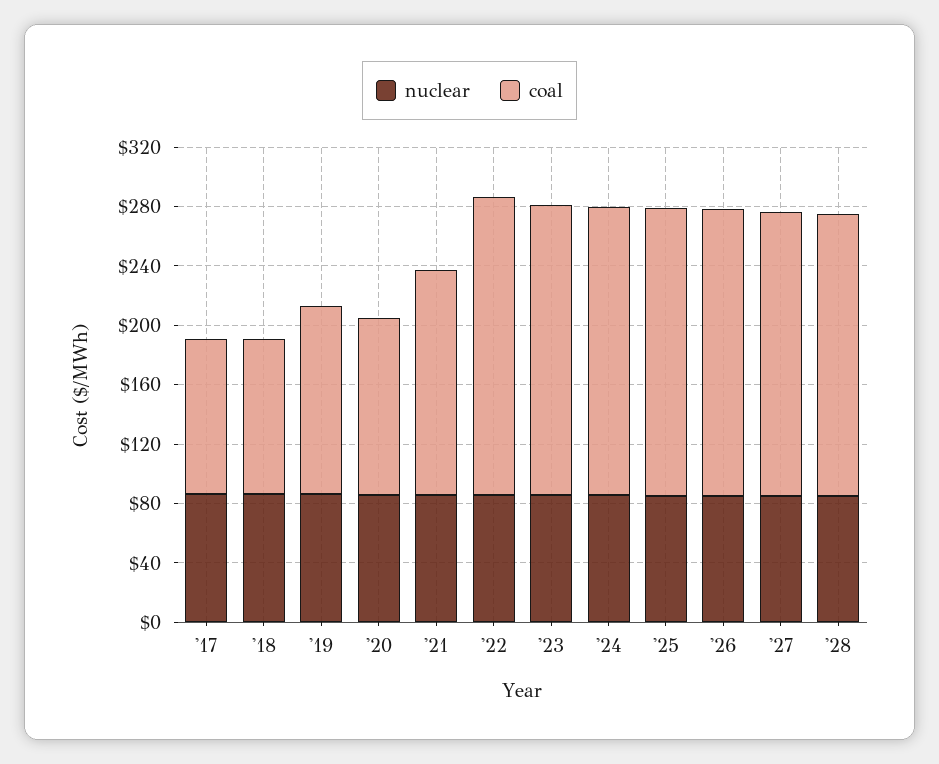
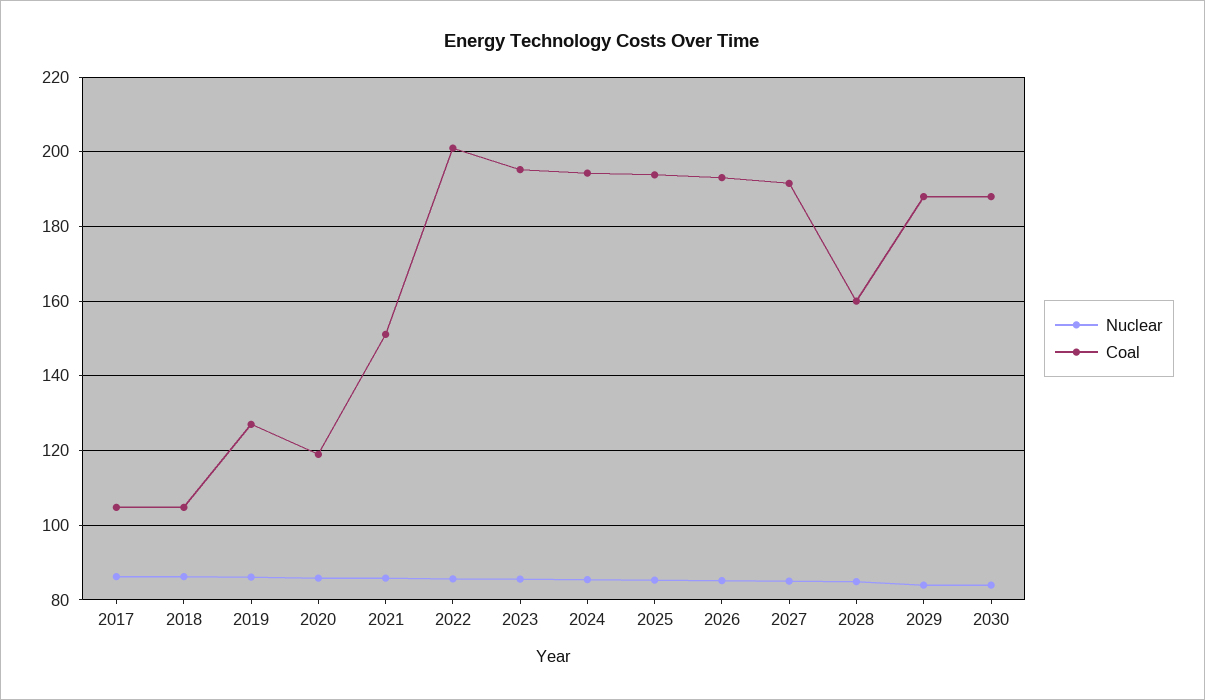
coal, '28: 190 -> 160
nuclear, 2029: none -> 84
coal, 2029: none -> 188
nuclear, 2030: none -> 84
coal, 2030: none -> 188

